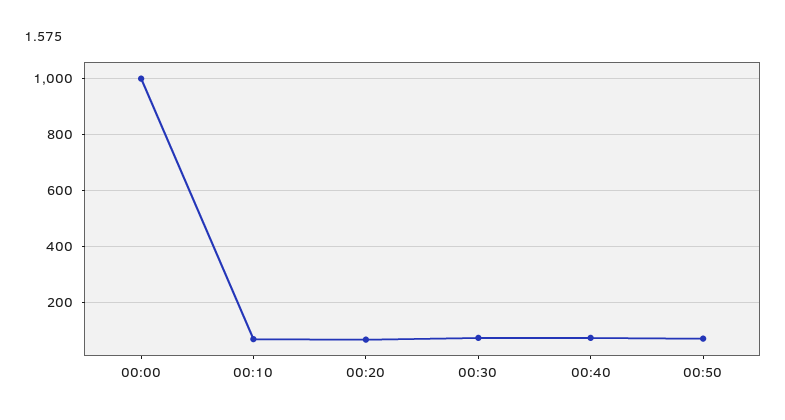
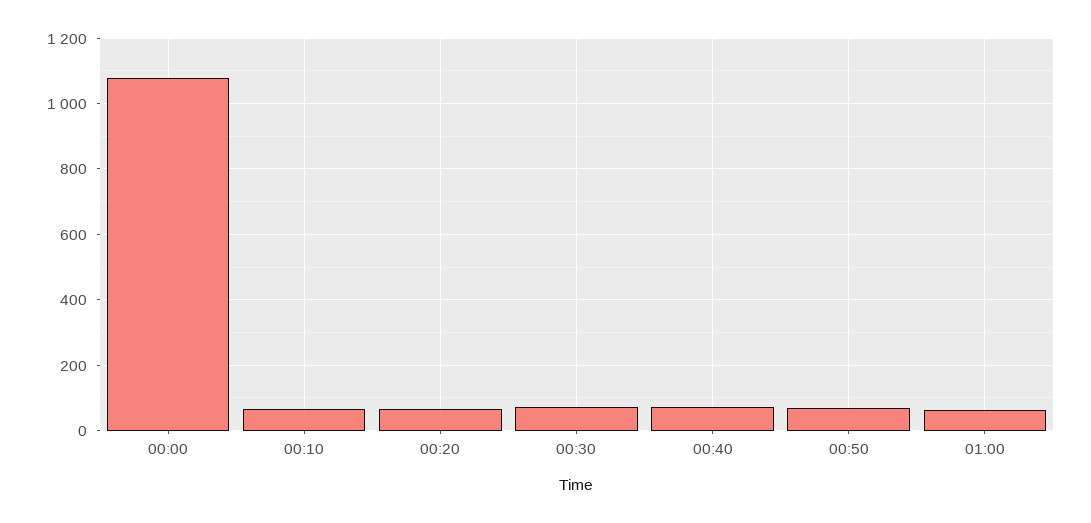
00:00: 1000 -> 1080
01:00: none -> 60

